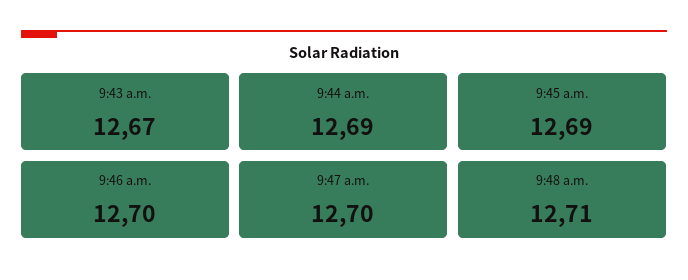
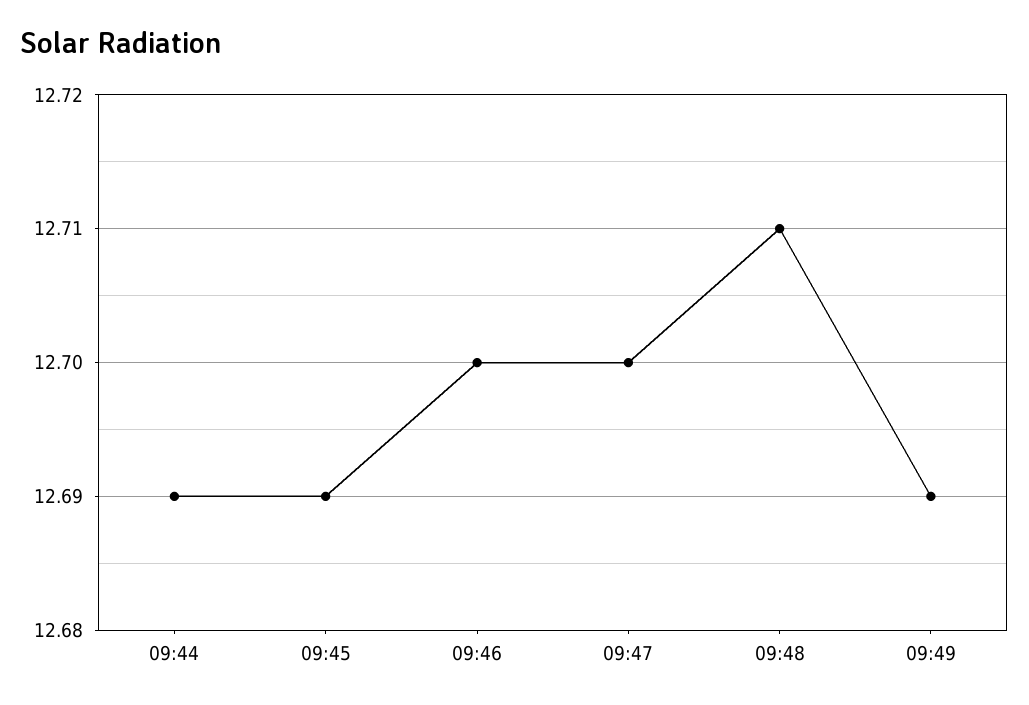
9:43 a.m.: 12.67 -> none
09:49: none -> 12.69

